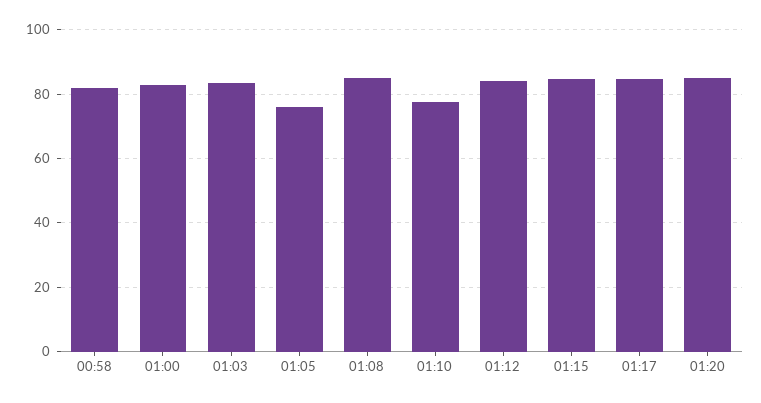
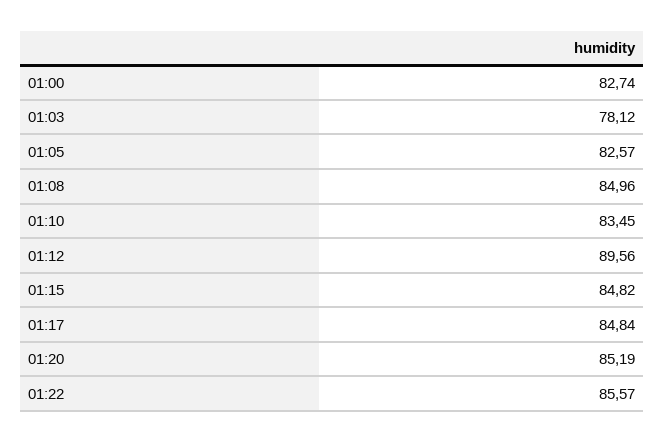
00:58: 82 -> none
01:03: 84 -> 78.12
01:05: 76 -> 82.57
01:10: 78 -> 83.45
01:12: 84 -> 89.56
01:22: none -> 85.57

